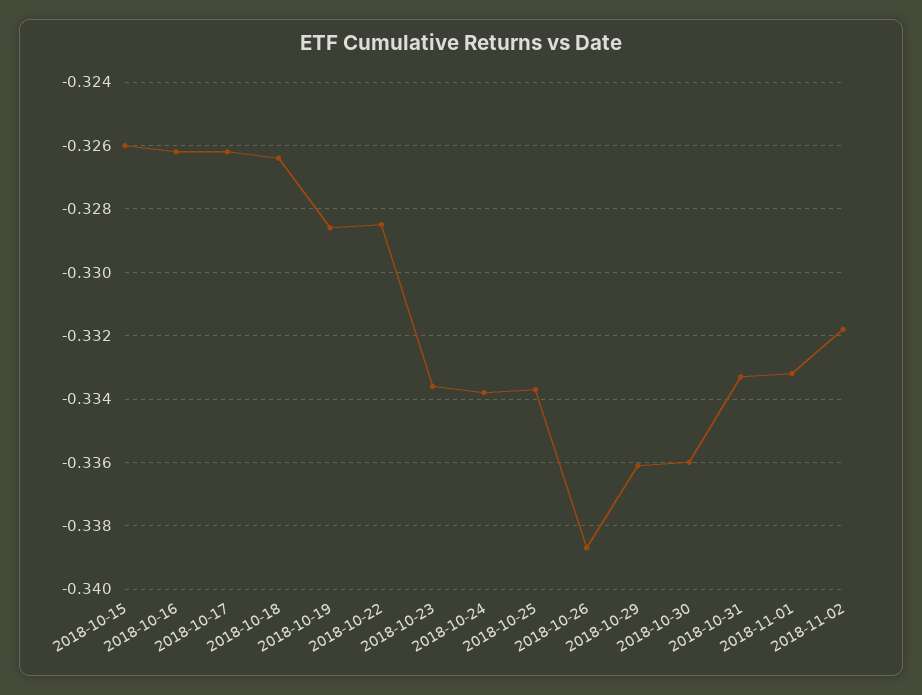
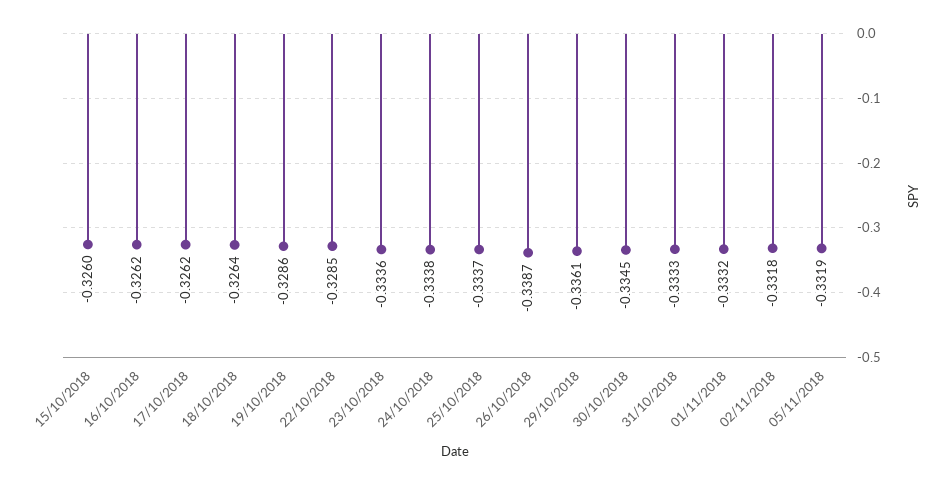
2018-10-30: -0.336 -> -0.3345
05/11/2018: none -> -0.3319

